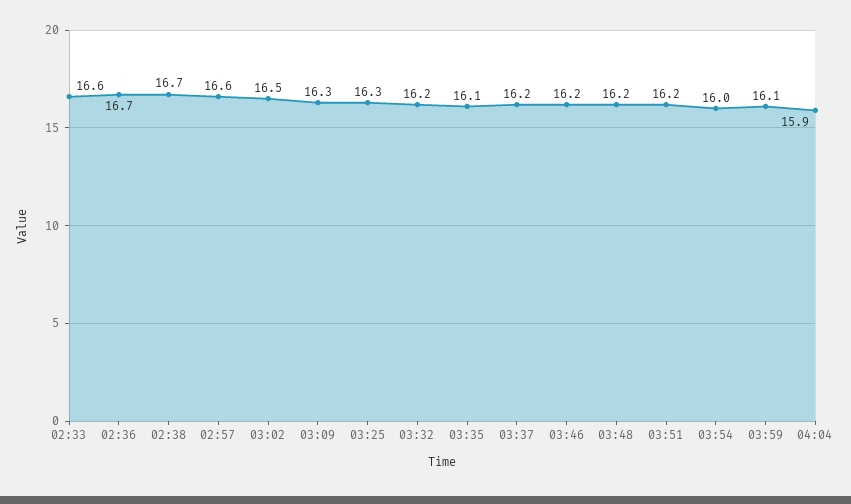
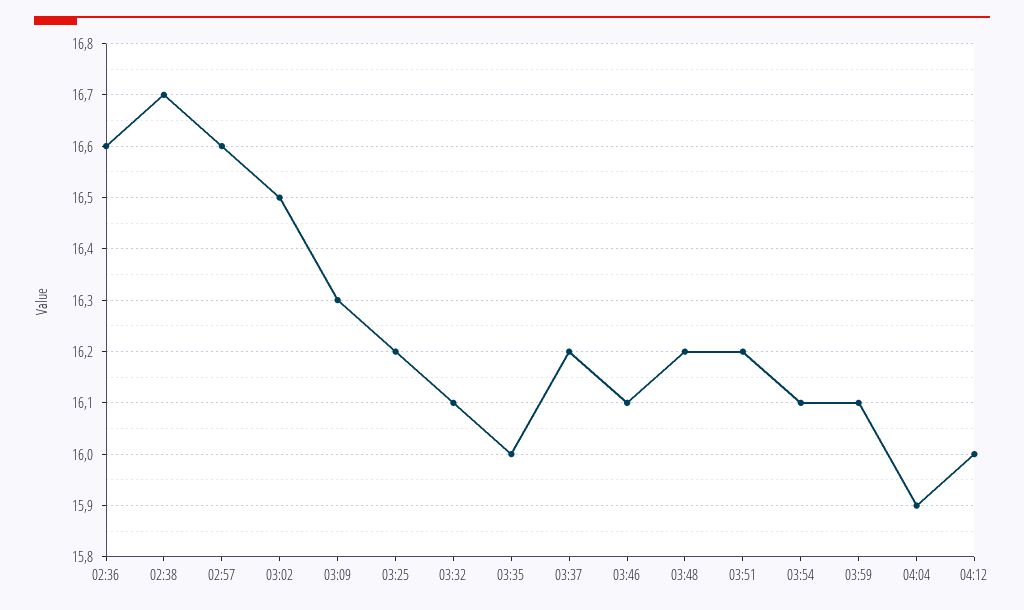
02:33: 16.6 -> none
02:36: 16.7 -> 16.6
03:25: 16.3 -> 16.2
03:32: 16.2 -> 16.1
03:35: 16.1 -> 16
03:46: 16.2 -> 16.1
03:54: 16 -> 16.1
04:12: none -> 16

